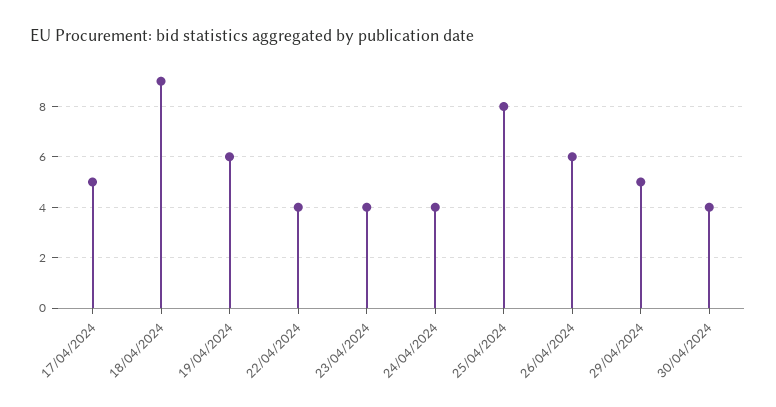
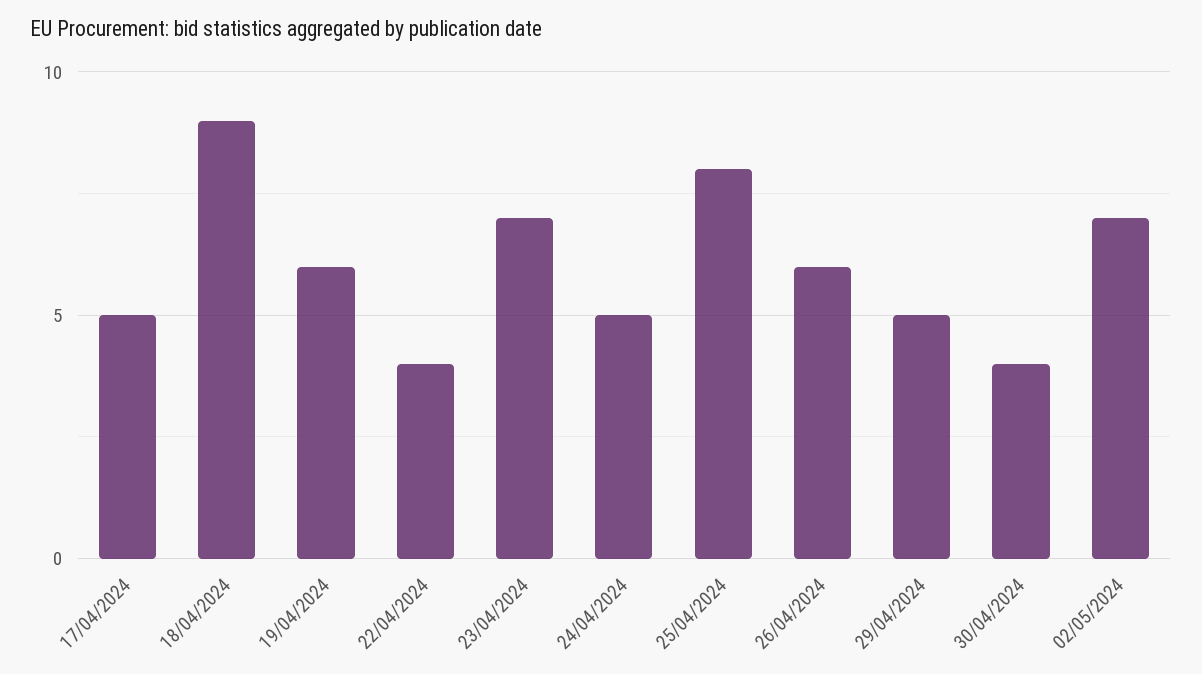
23/04/2024: 4 -> 7
24/04/2024: 4 -> 5
02/05/2024: none -> 7

